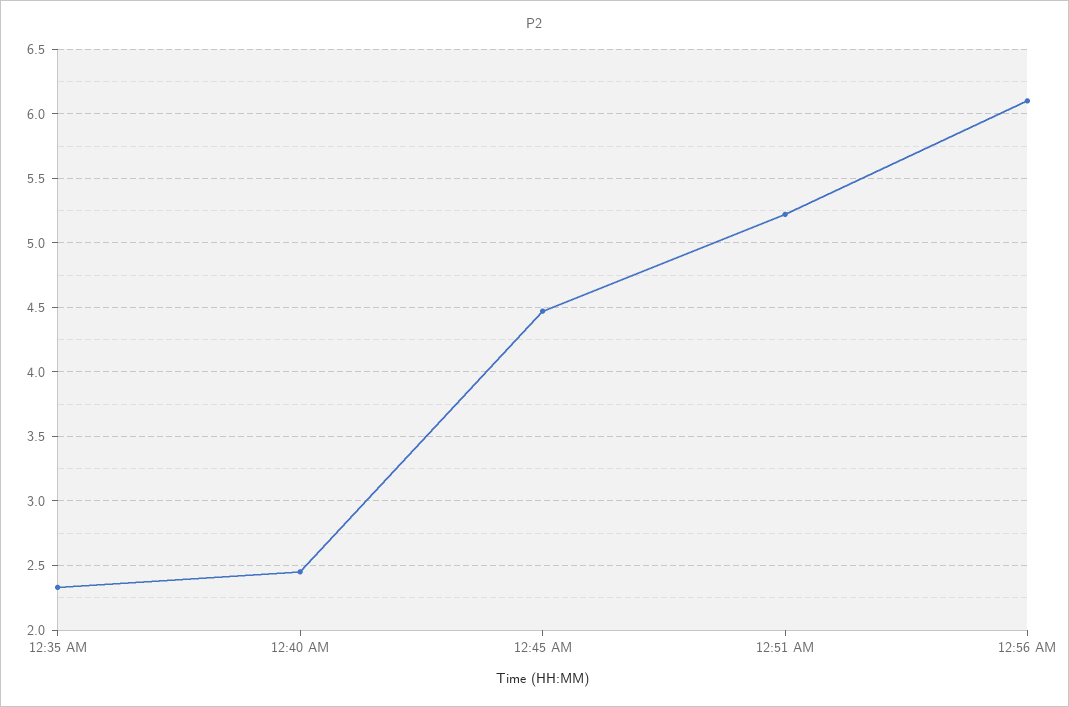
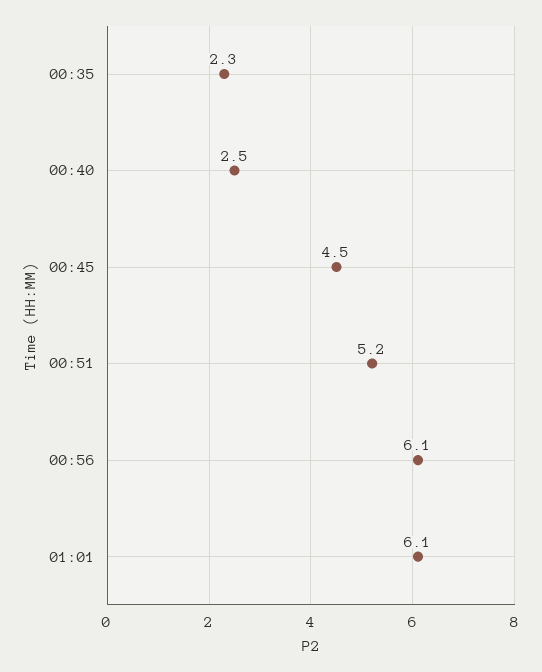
01:01: none -> 6.1

